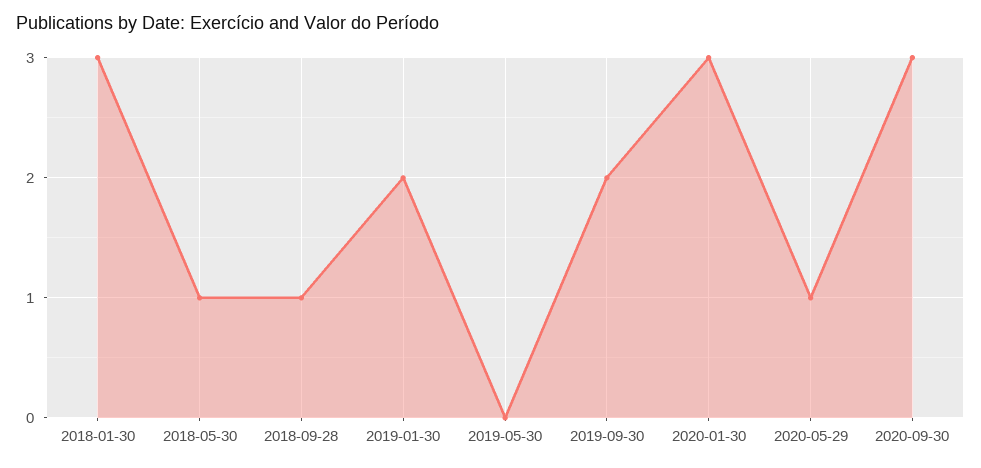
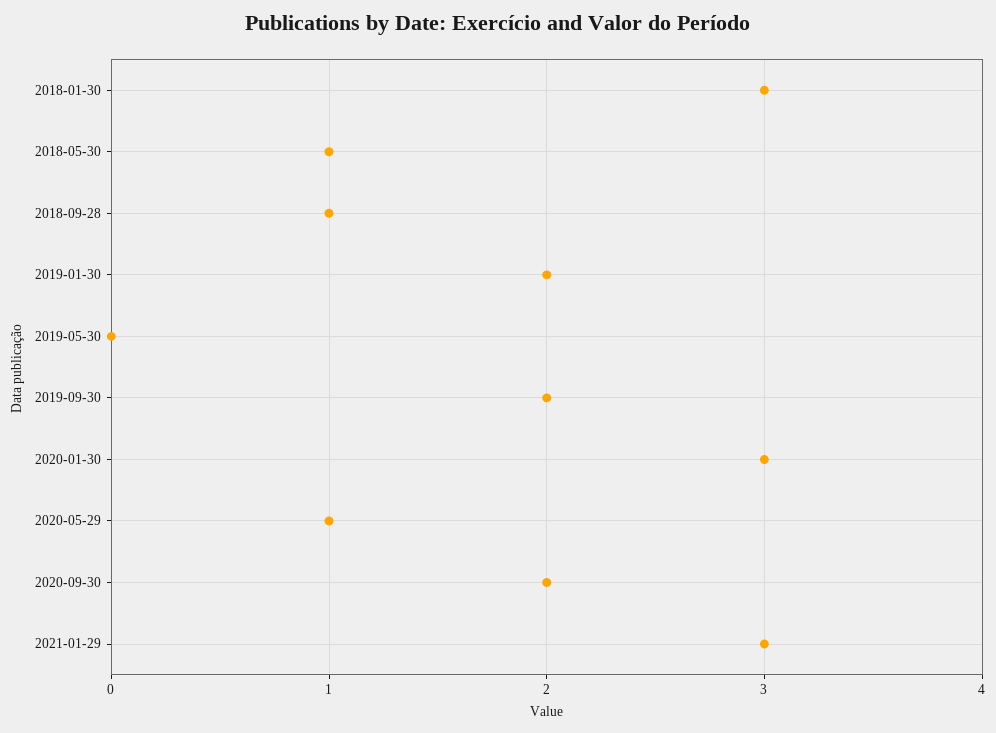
2020-09-30: 3 -> 2
2021-01-29: none -> 3

